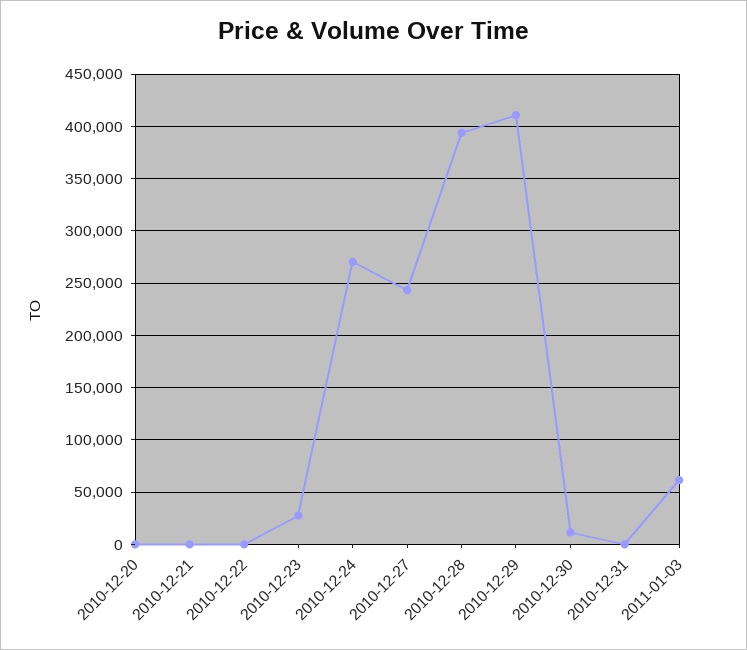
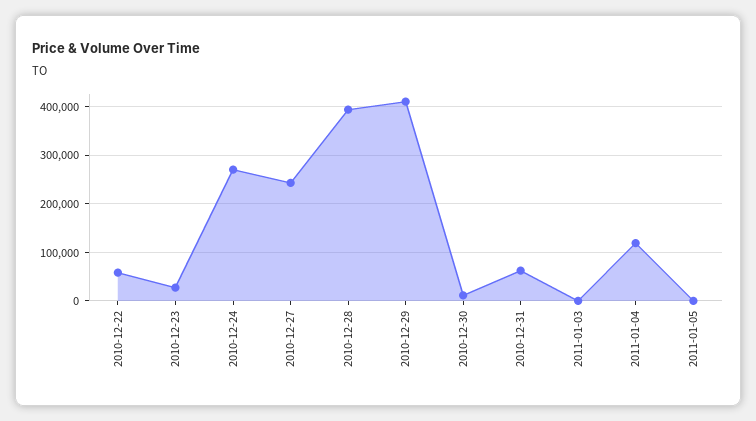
2010-12-20: 0 -> none
2010-12-21: 0 -> none
2010-12-22: 0 -> 60000
2010-12-31: 0 -> 60000
2011-01-03: 60000 -> 0
2011-01-04: none -> 120000
2011-01-05: none -> 0

